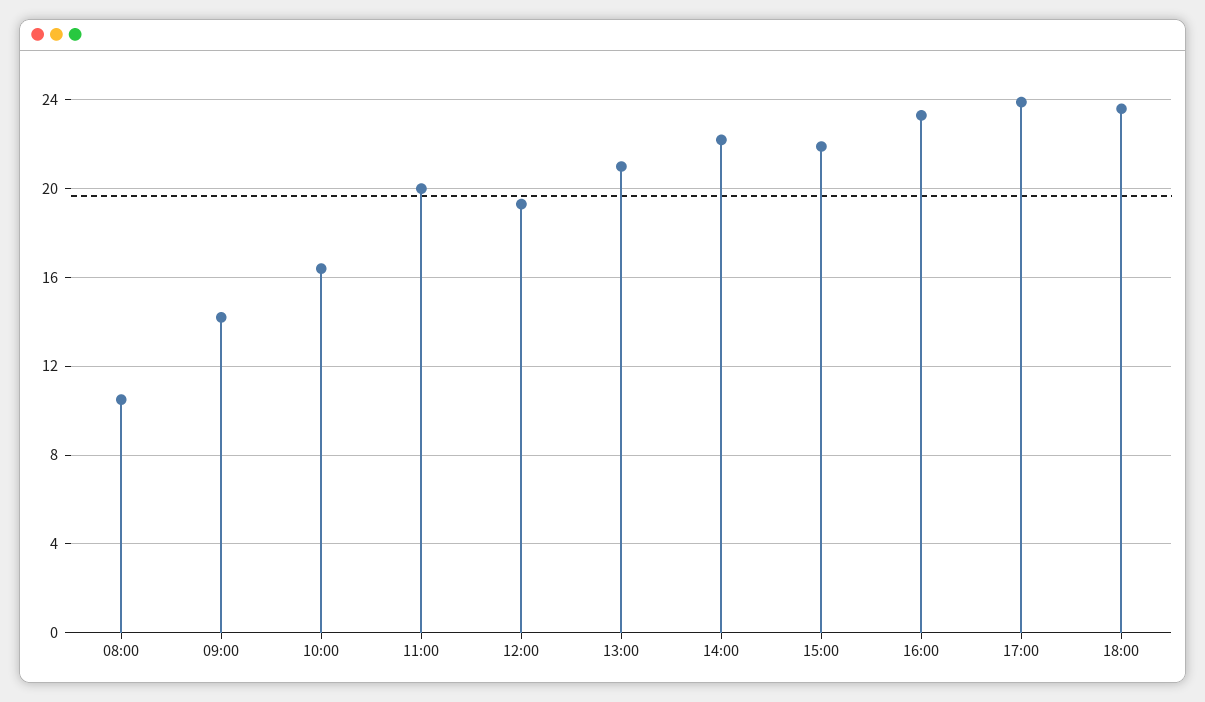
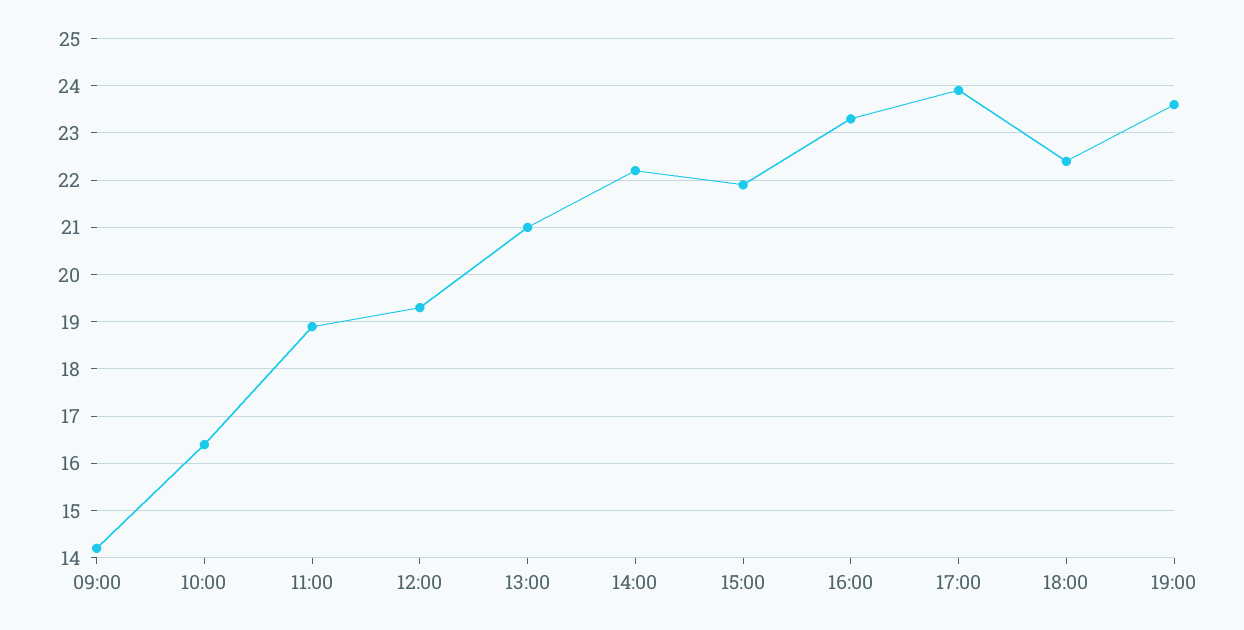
08:00: 10.5 -> none
11:00: 20 -> 19
18:00: 23.5 -> 22.5
19:00: none -> 23.5

